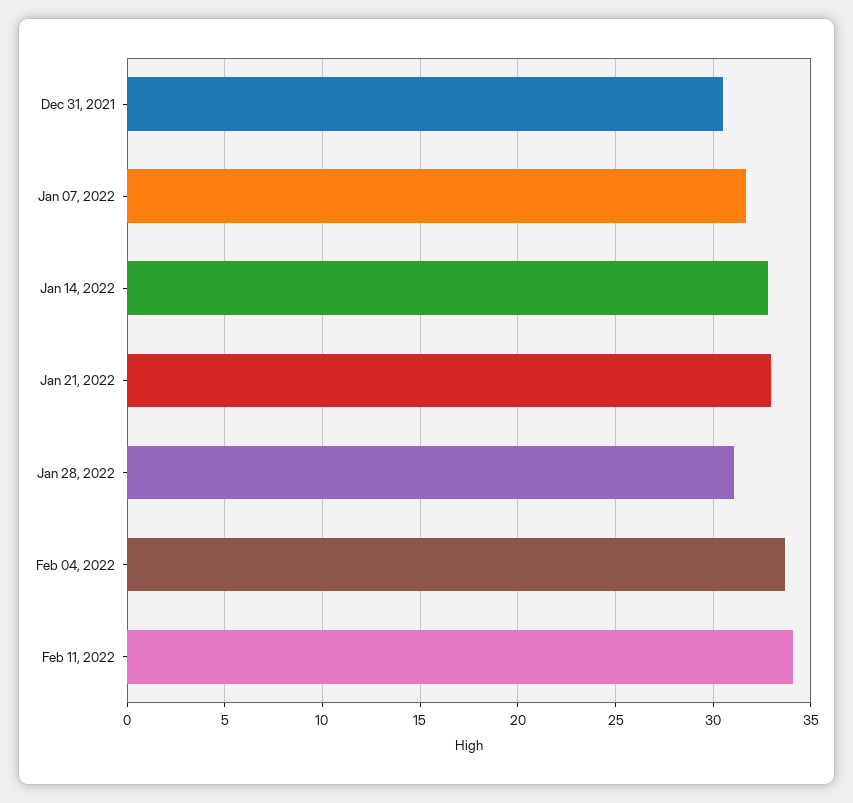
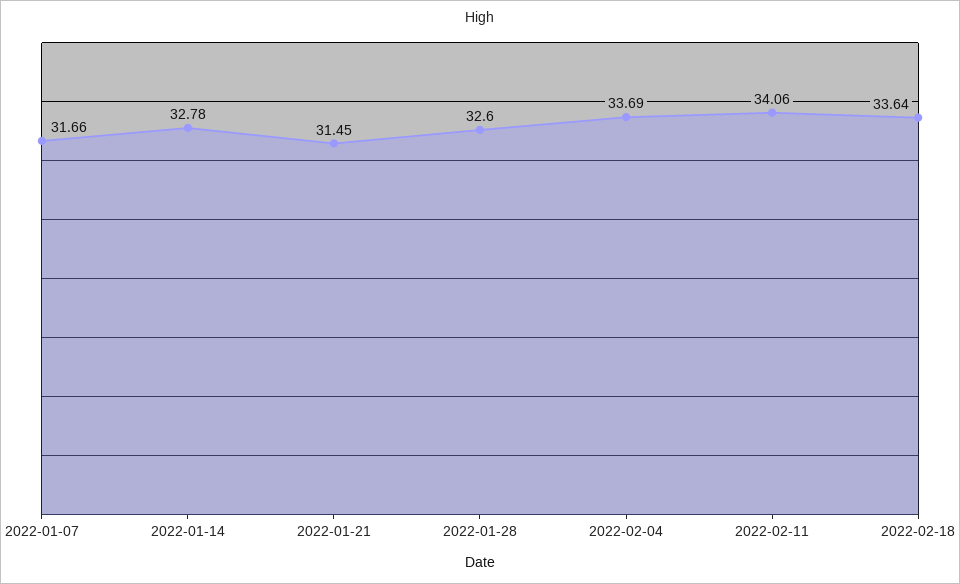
Dec 31, 2021: 30.5 -> none
Jan 21, 2022: 33 -> 31.45
Jan 28, 2022: 31 -> 32.6
2022-02-18: none -> 33.64

